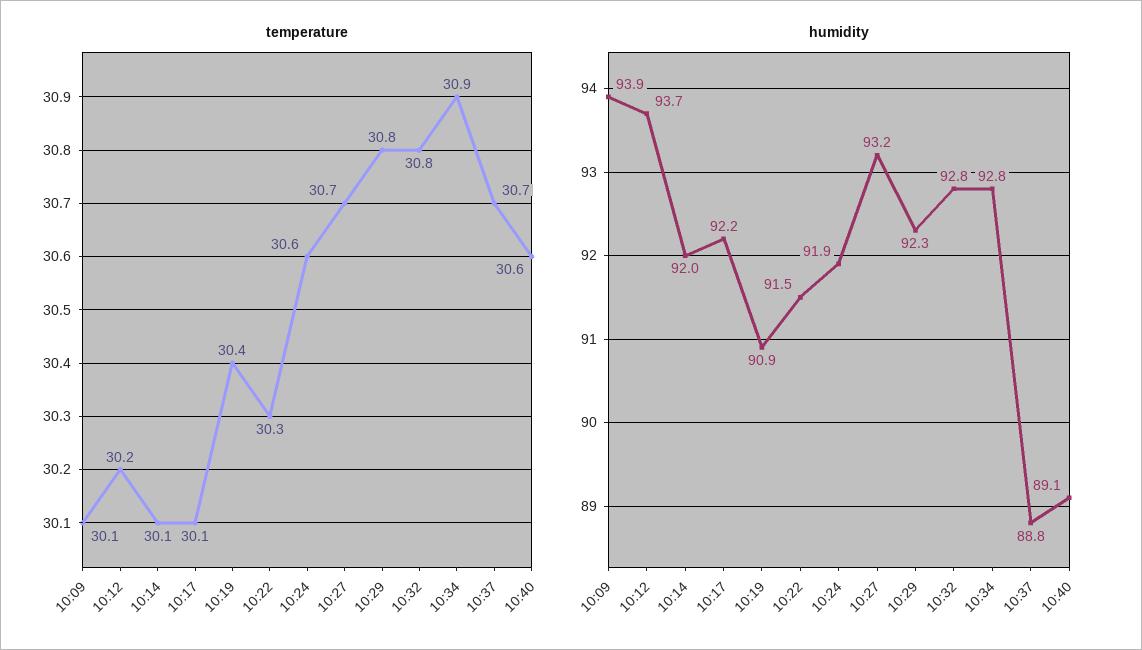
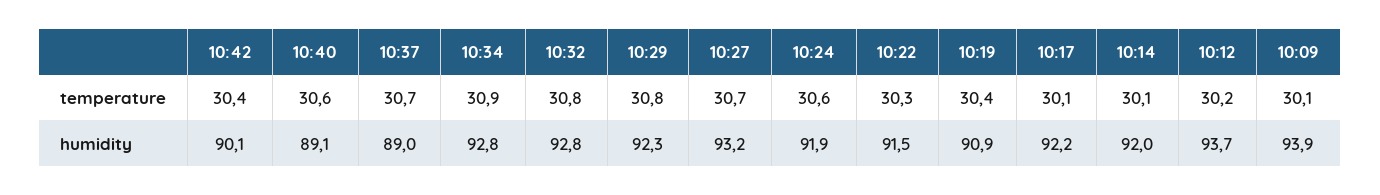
humidity, 10:37: 88.8 -> 89
temperature, 10:42: none -> 30.4
humidity, 10:42: none -> 90.1

